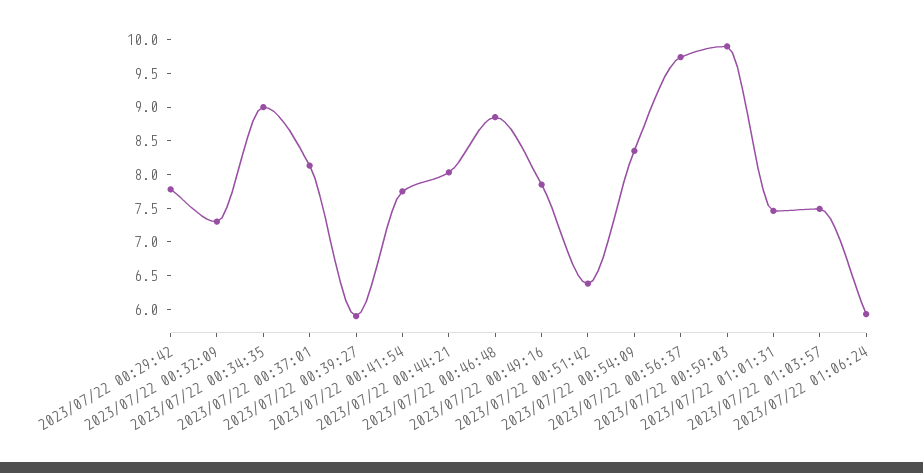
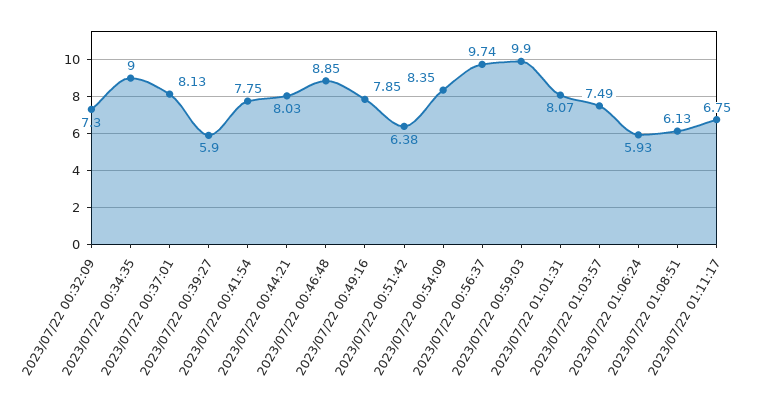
2023/07/22 00:29:42: 7.75 -> none
2023/07/22 01:01:31: 7.5 -> 8.07
2023/07/22 01:08:51: none -> 6.13
2023/07/22 01:11:17: none -> 6.75

